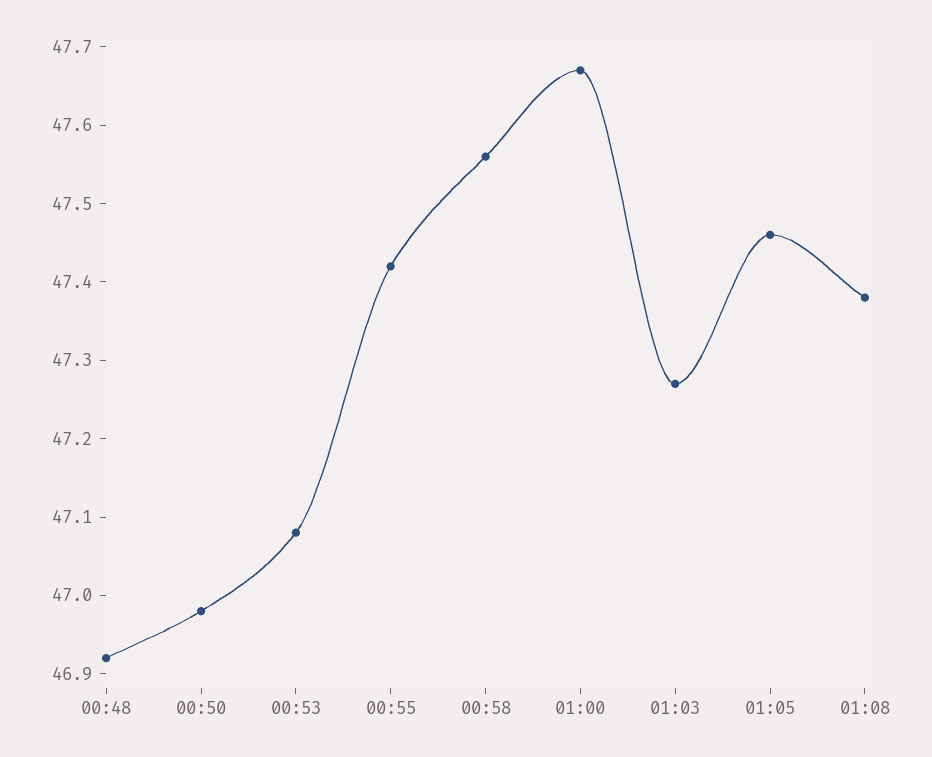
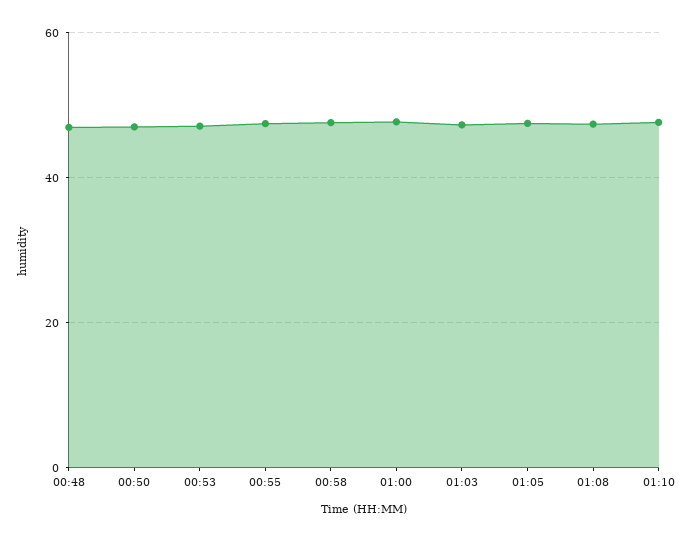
01:10: none -> 48

